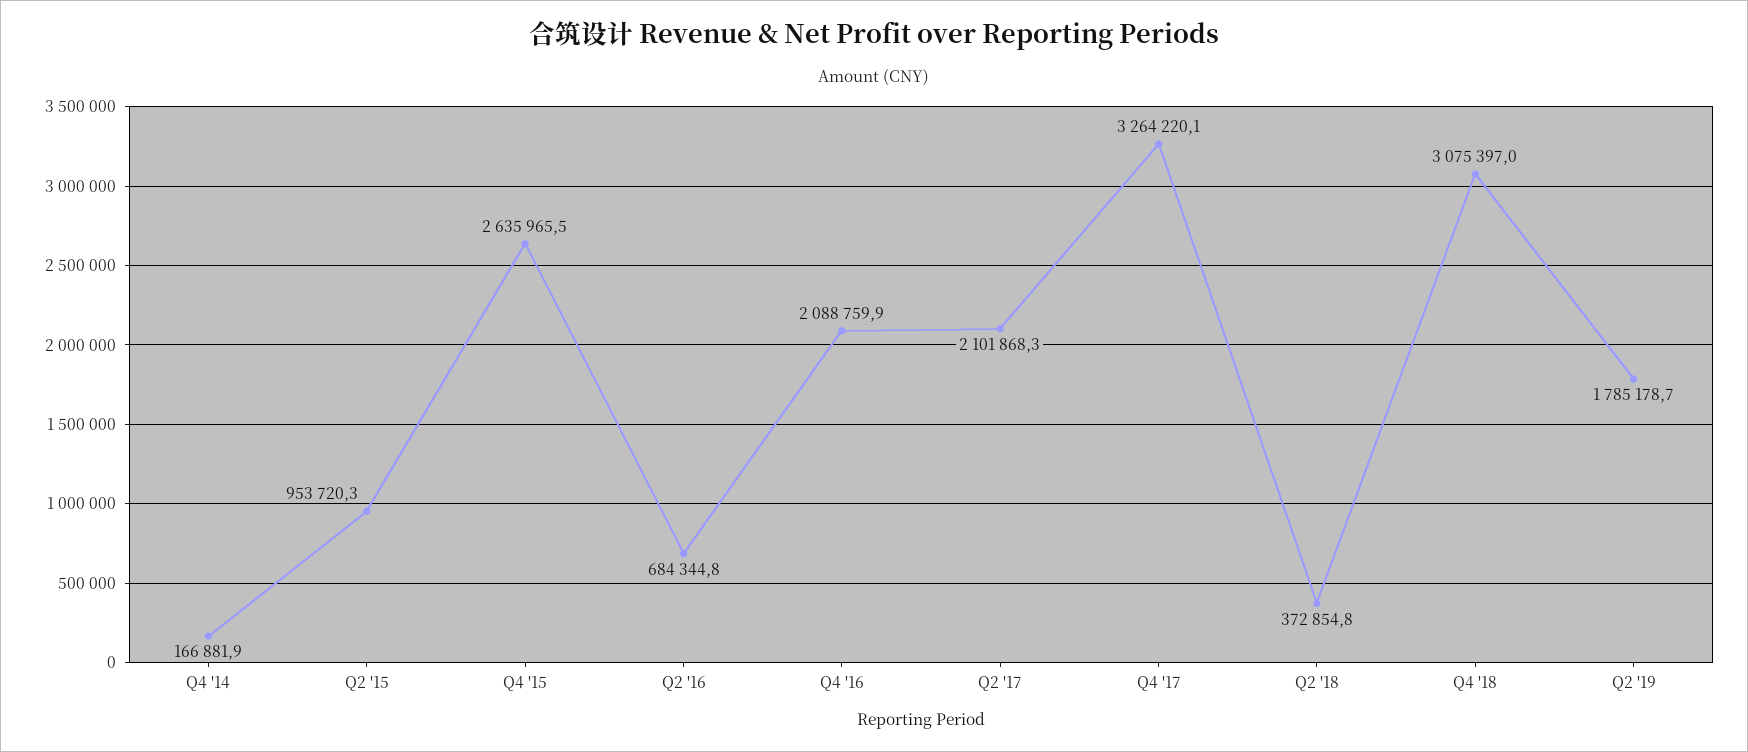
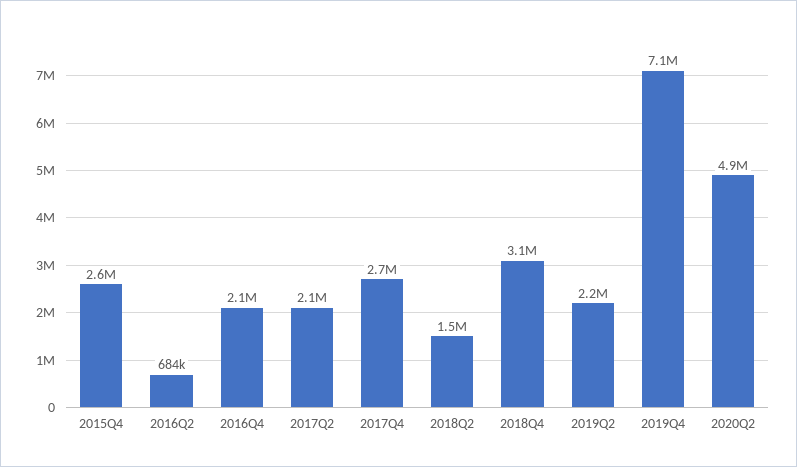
Q4 '14: 166881.9 -> none
Q2 '15: 953720.3 -> none
Q4 '17: 3264220.1 -> 2700000
Q2 '18: 372854.8 -> 1500000
Q2 '19: 1785178.7 -> 2200000
2019Q4: none -> 7100000
2020Q2: none -> 4900000

